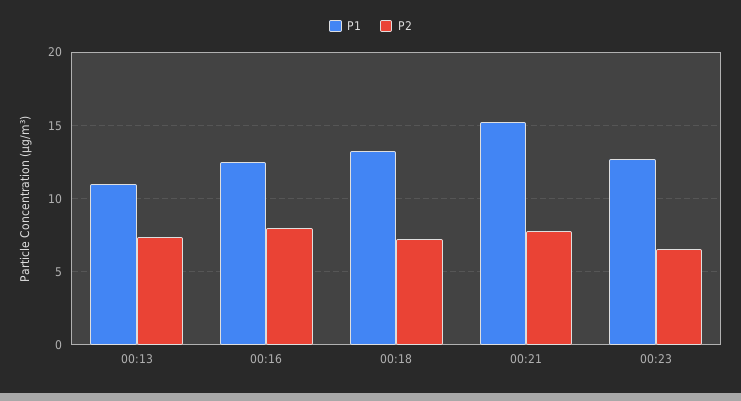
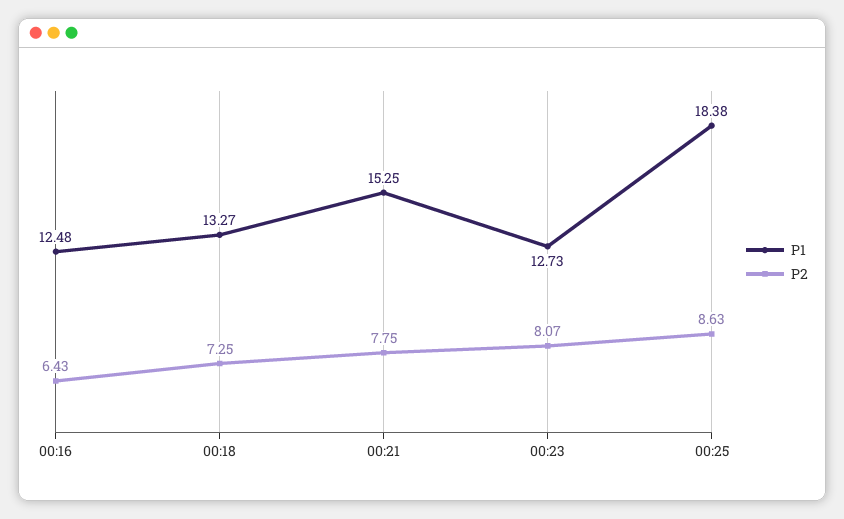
P1, 00:13: 11 -> none
P2, 00:13: 7.5 -> none
P2, 00:16: 8 -> 6.43
P2, 00:23: 6.5 -> 8.07
P1, 00:25: none -> 18.38
P2, 00:25: none -> 8.63

